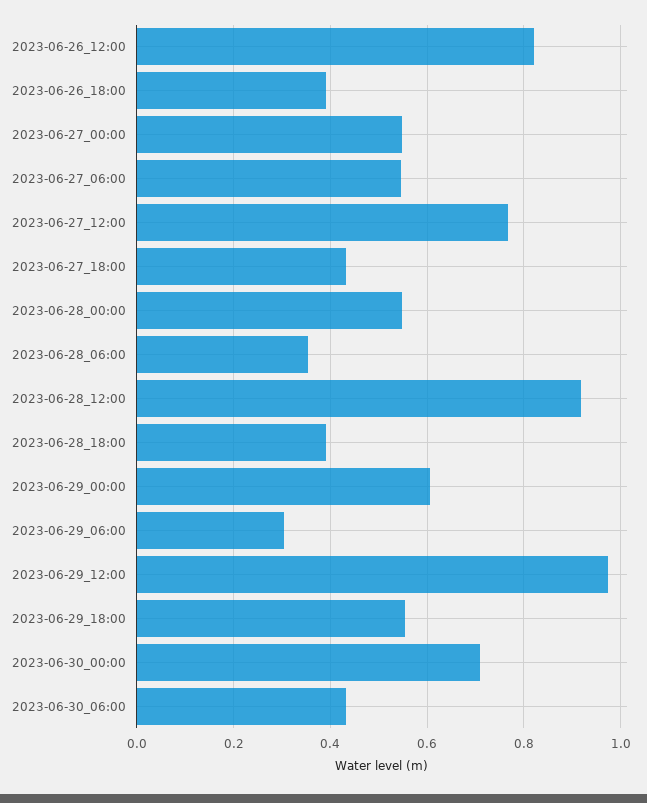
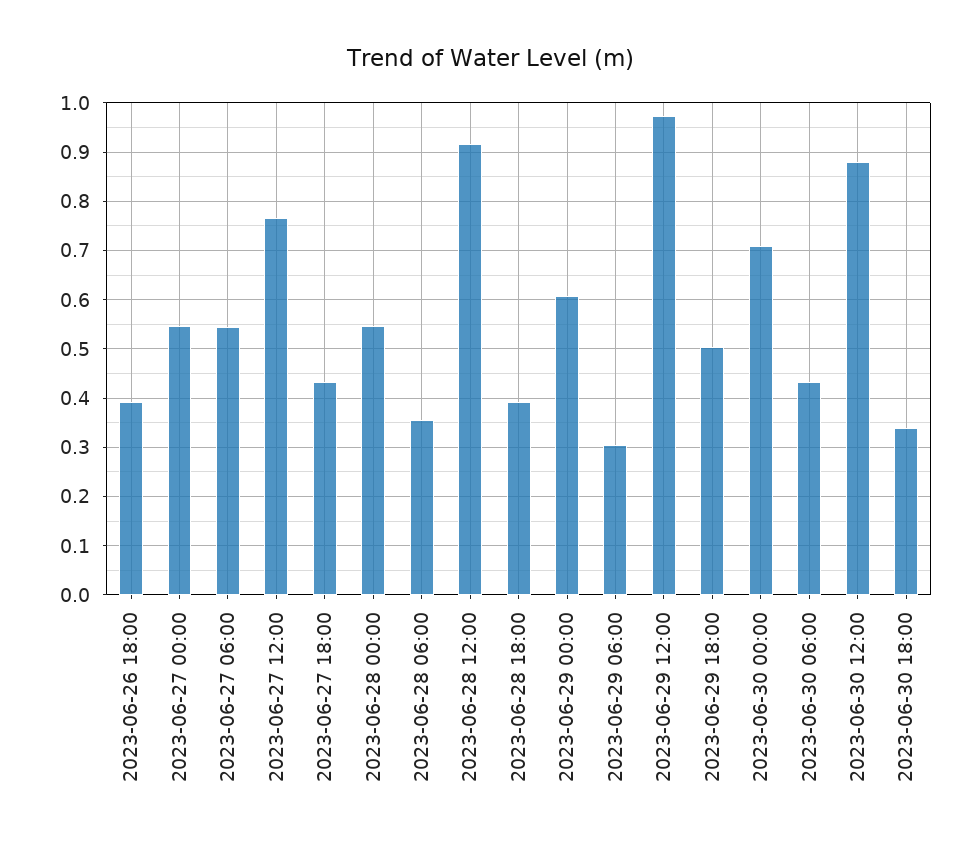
2023-06-26_12:00: 0.82 -> none
2023-06-29_18:00: 0.56 -> 0.5
2023-06-30 12:00: none -> 0.88
2023-06-30 18:00: none -> 0.34

